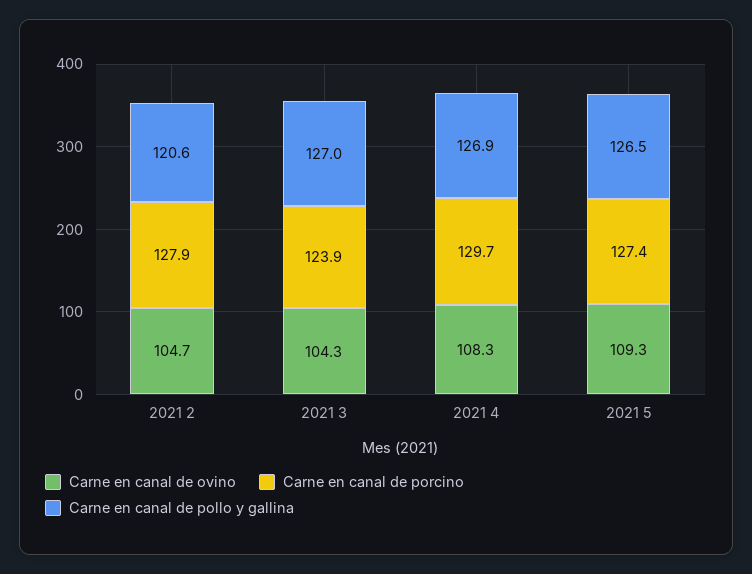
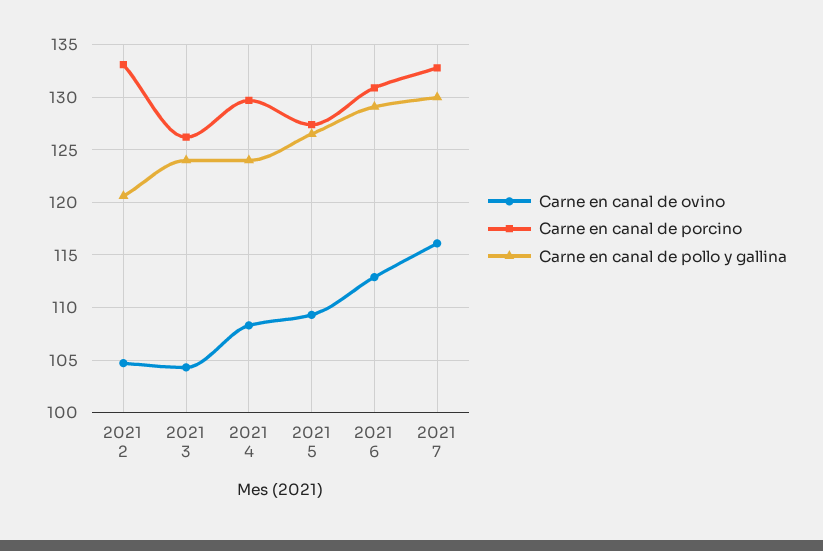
Carne en canal de porcino, 2021 2: 127.9 -> 133
Carne en canal de porcino, 2021 3: 123.9 -> 126
Carne en canal de pollo y gallina, 2021 3: 127 -> 124
Carne en canal de pollo y gallina, 2021 4: 126.9 -> 124
Carne en canal de ovino, 2021 6: none -> 113
Carne en canal de porcino, 2021 6: none -> 131
Carne en canal de pollo y gallina, 2021 6: none -> 129
Carne en canal de ovino, 2021 7: none -> 116
Carne en canal de porcino, 2021 7: none -> 133
Carne en canal de pollo y gallina, 2021 7: none -> 130

